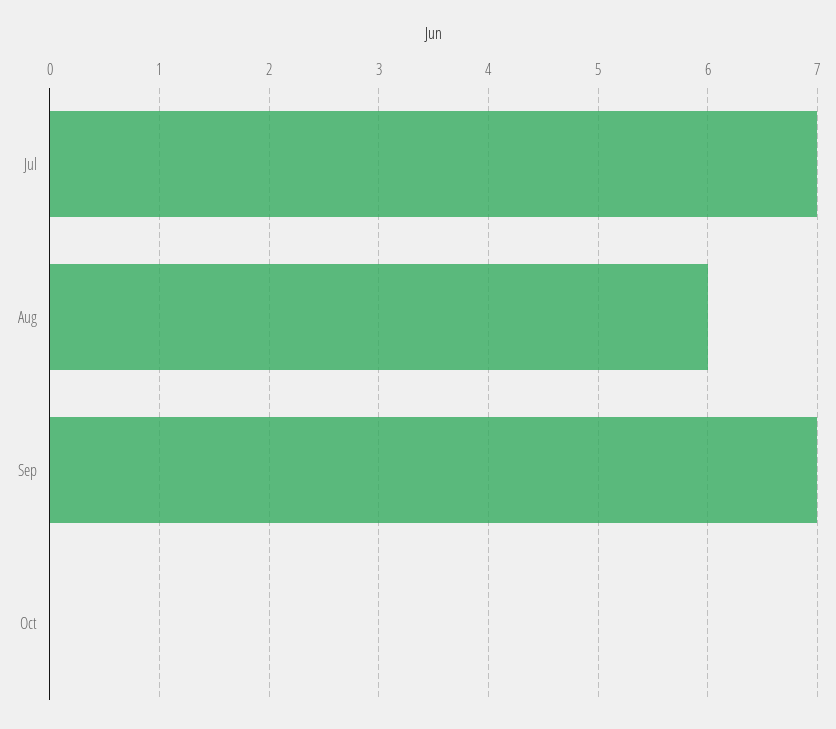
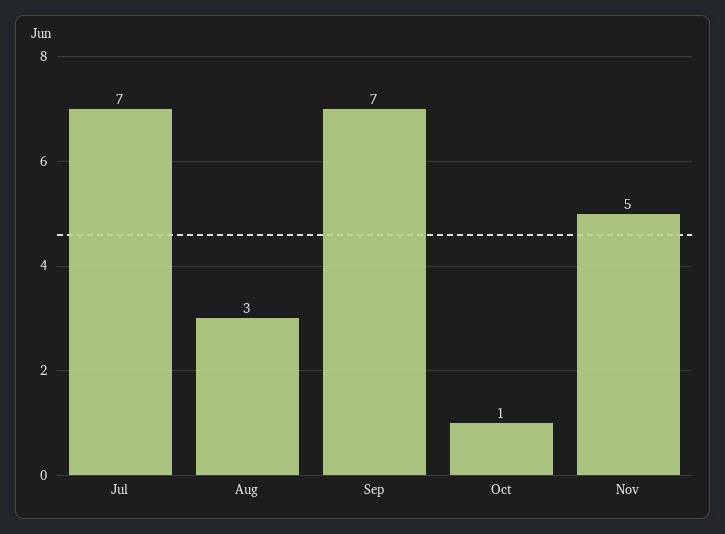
Aug: 6 -> 3
Oct: 0 -> 1
Nov: none -> 5

